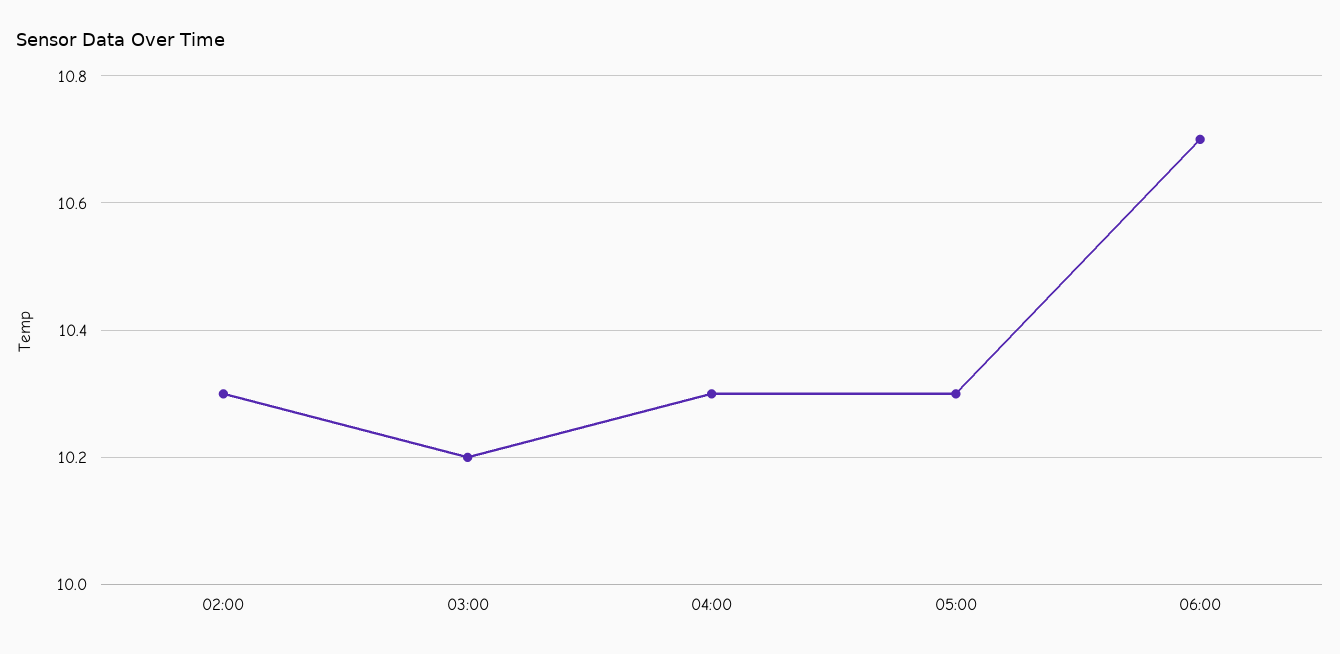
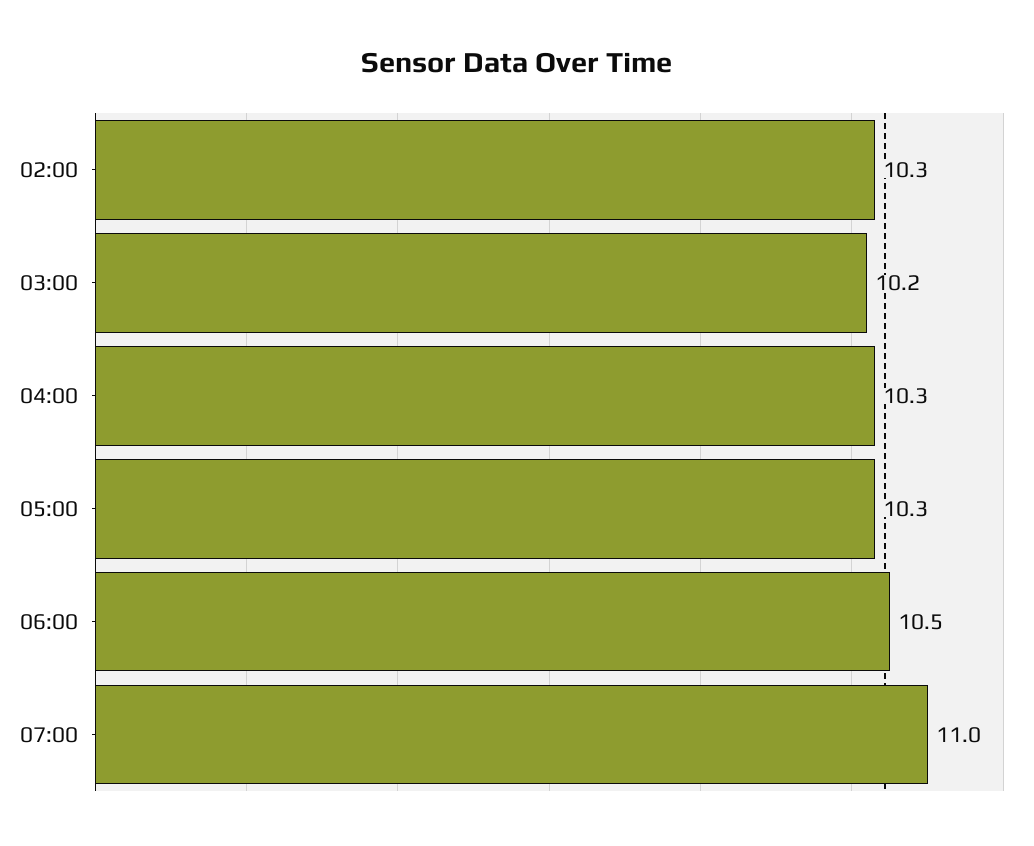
06:00: 10.7 -> 10.5
07:00: none -> 11

